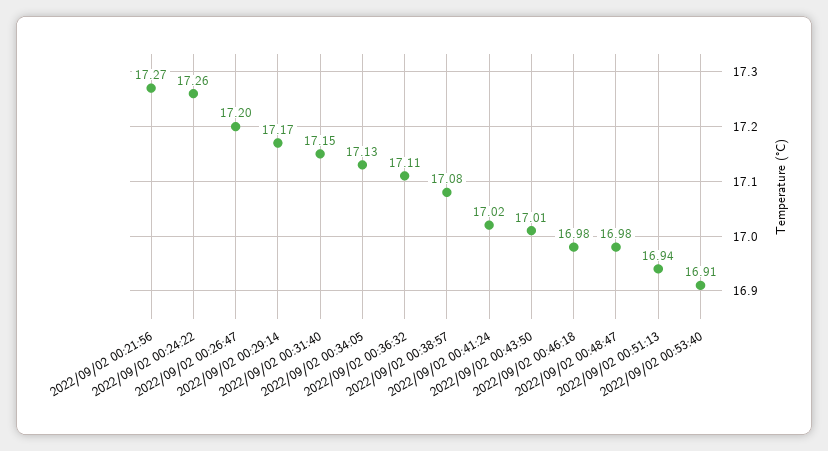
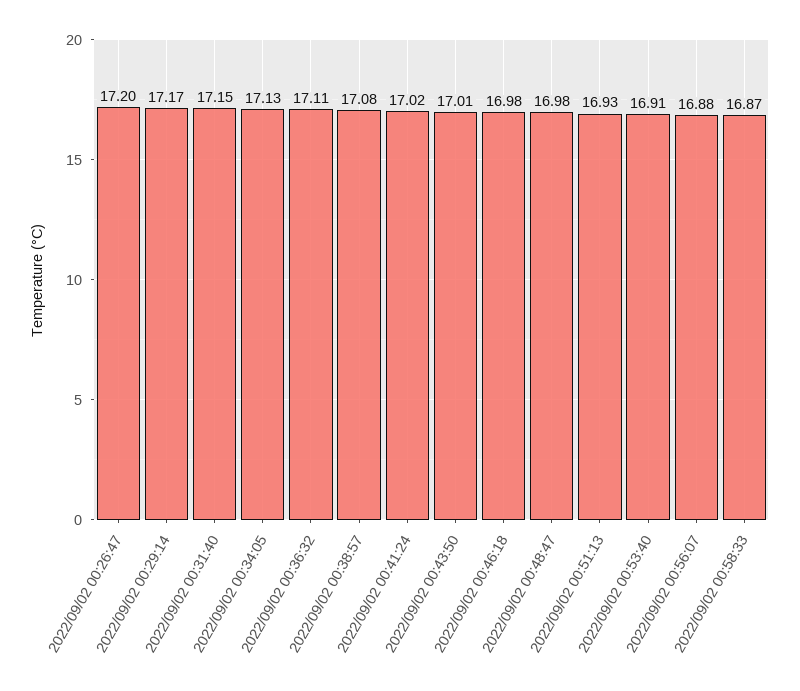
2022/09/02 00:21:56: 17.27 -> none
2022/09/02 00:24:22: 17.26 -> none
2022/09/02 00:51:13: 16.94 -> 16.93
2022/09/02 00:56:07: none -> 16.88
2022/09/02 00:58:33: none -> 16.87

